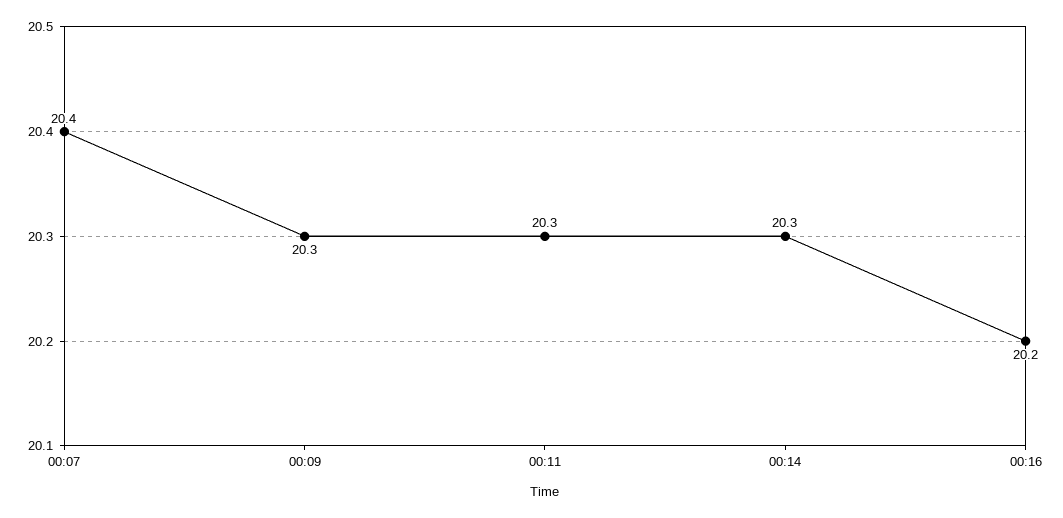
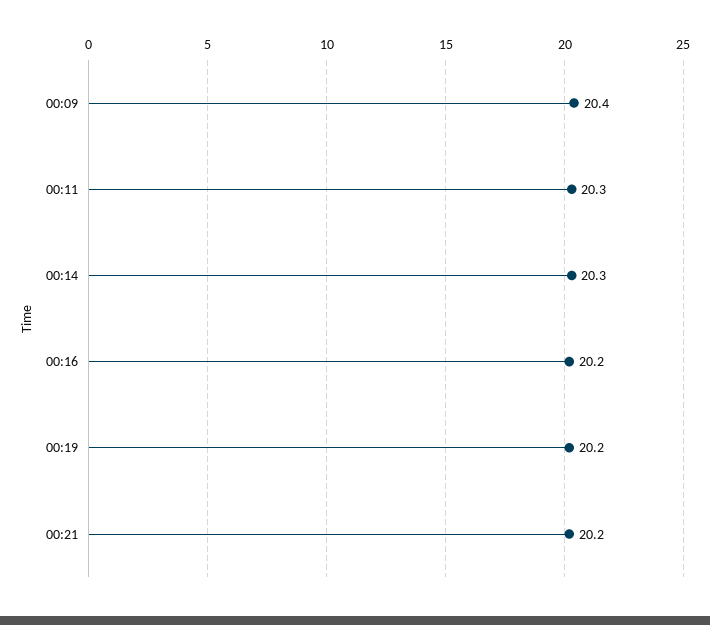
00:07: 20.4 -> none
00:09: 20.3 -> 20.4
00:19: none -> 20.2
00:21: none -> 20.2

